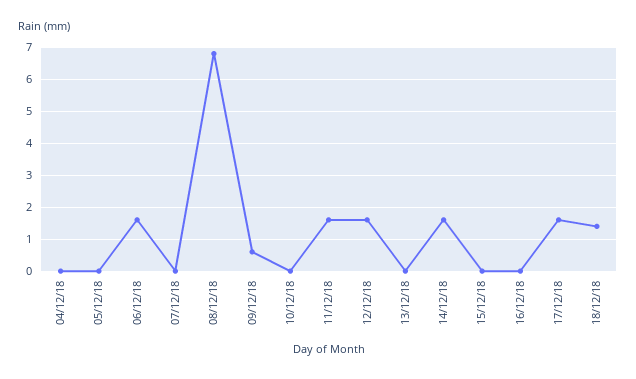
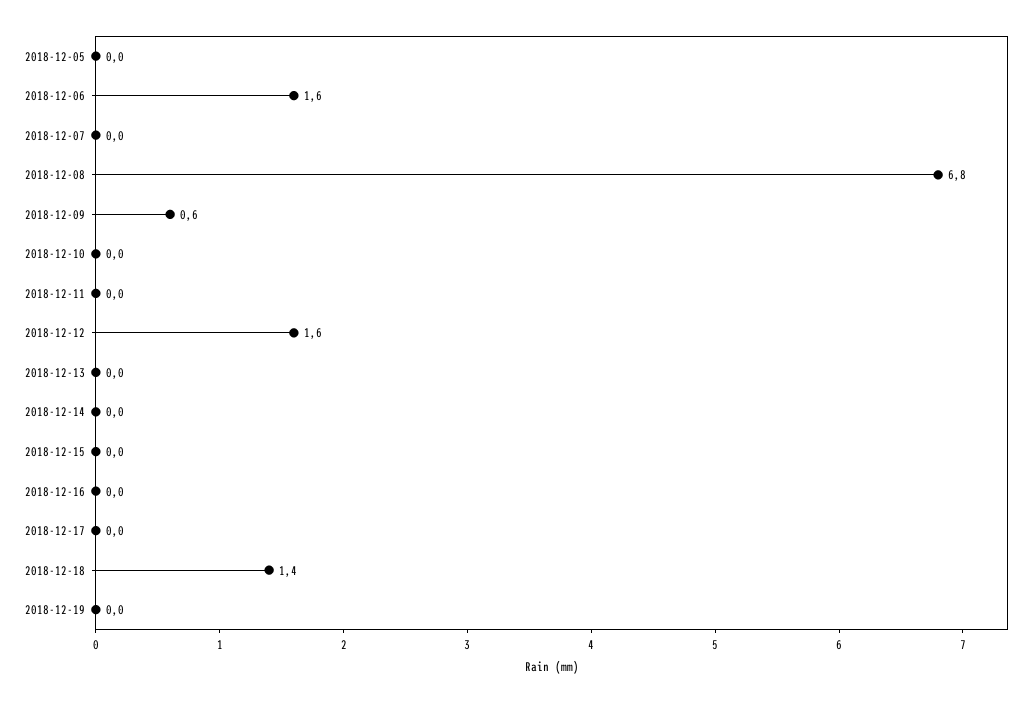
04/12/18: 0 -> none
11/12/18: 1.5 -> 0
14/12/18: 1.5 -> 0
17/12/18: 1.5 -> 0
2018-12-19: none -> 0

